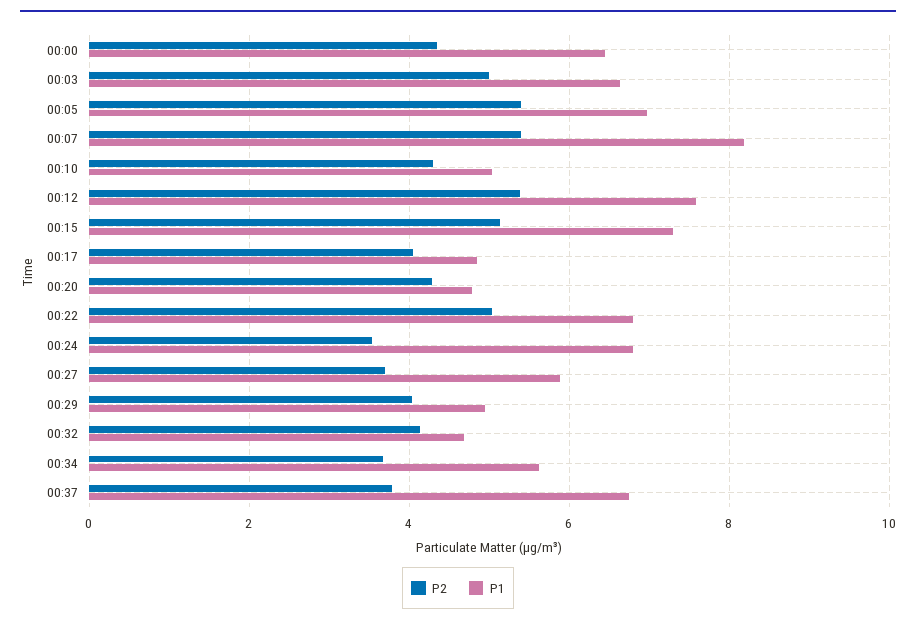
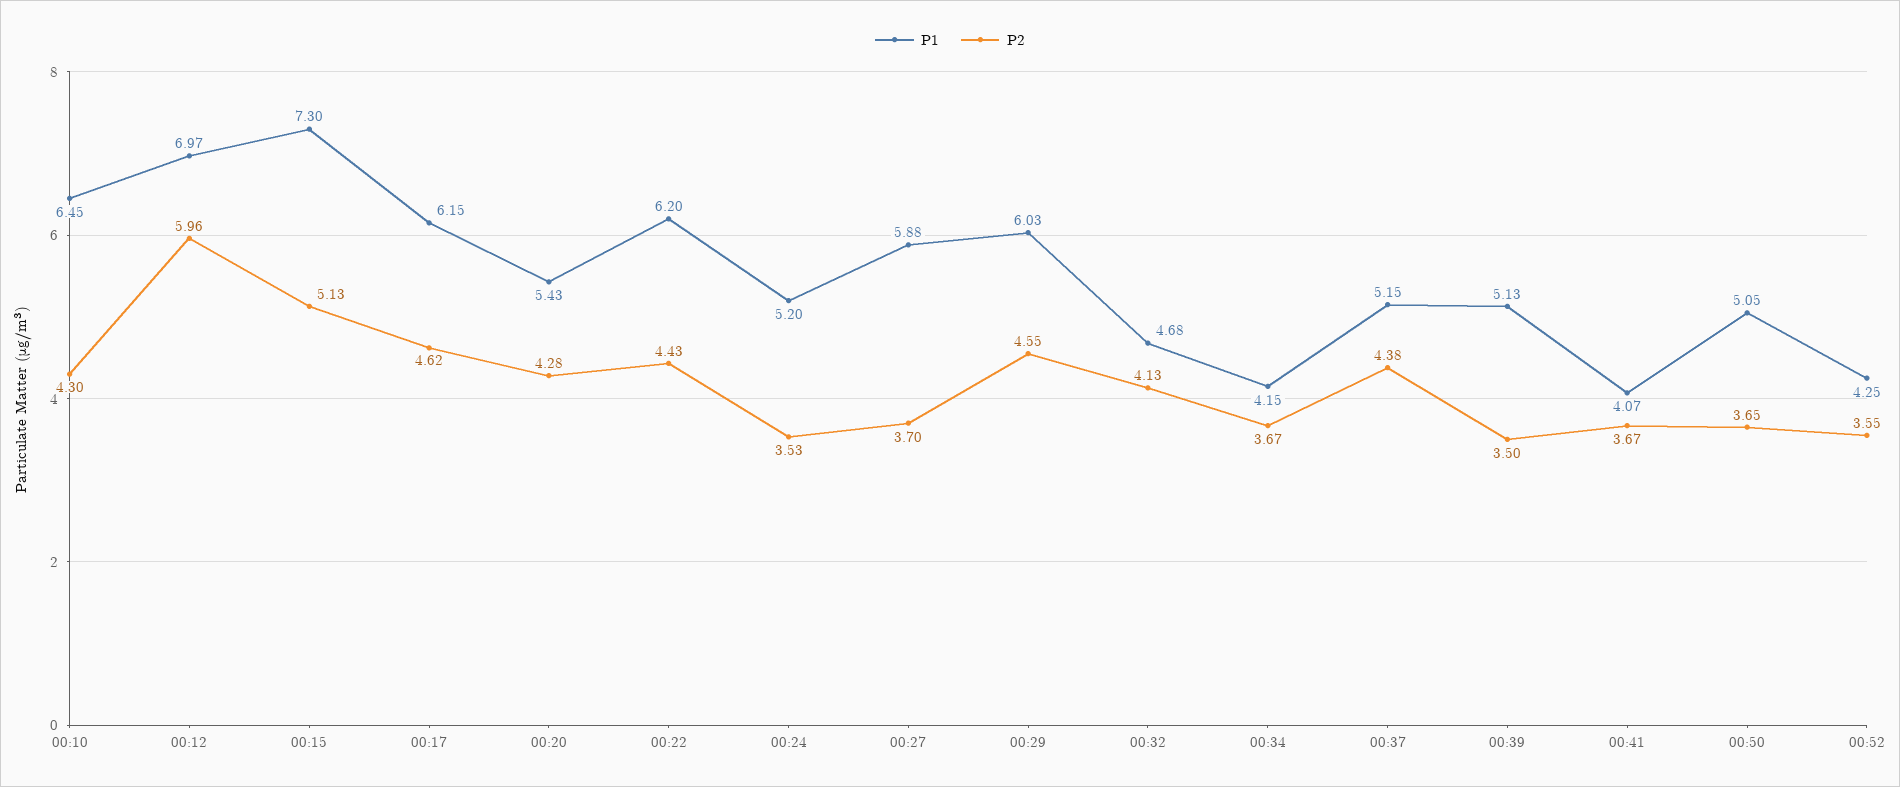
P2, 00:00: 4.4 -> none
P1, 00:00: 6.4 -> none
P2, 00:03: 5 -> none
P1, 00:03: 6.6 -> none
P2, 00:05: 5.4 -> none
P1, 00:05: 7 -> none
P2, 00:07: 5.4 -> none
P1, 00:07: 8.2 -> none
P1, 00:10: 5 -> 6.45
P2, 00:12: 5.4 -> 5.96
P1, 00:12: 7.6 -> 6.97
P2, 00:17: 4 -> 4.62
P1, 00:17: 4.8 -> 6.15
P1, 00:20: 4.8 -> 5.43
P2, 00:22: 5 -> 4.43
P1, 00:22: 6.8 -> 6.2
P1, 00:24: 6.8 -> 5.2
P2, 00:29: 4 -> 4.55
P1, 00:29: 5 -> 6.03
P1, 00:34: 5.6 -> 4.15
P2, 00:37: 3.8 -> 4.38
P1, 00:37: 6.8 -> 5.15
P1, 00:39: none -> 5.13
P2, 00:39: none -> 3.5
P1, 00:41: none -> 4.07
P2, 00:41: none -> 3.67
P1, 00:50: none -> 5.05
P2, 00:50: none -> 3.65
P1, 00:52: none -> 4.25
P2, 00:52: none -> 3.55

